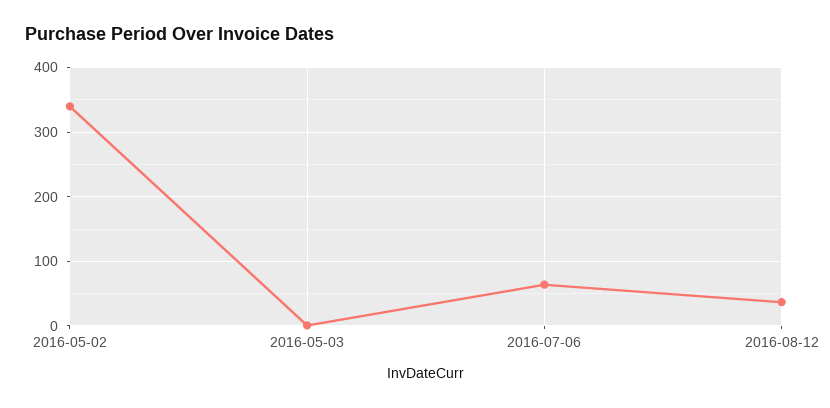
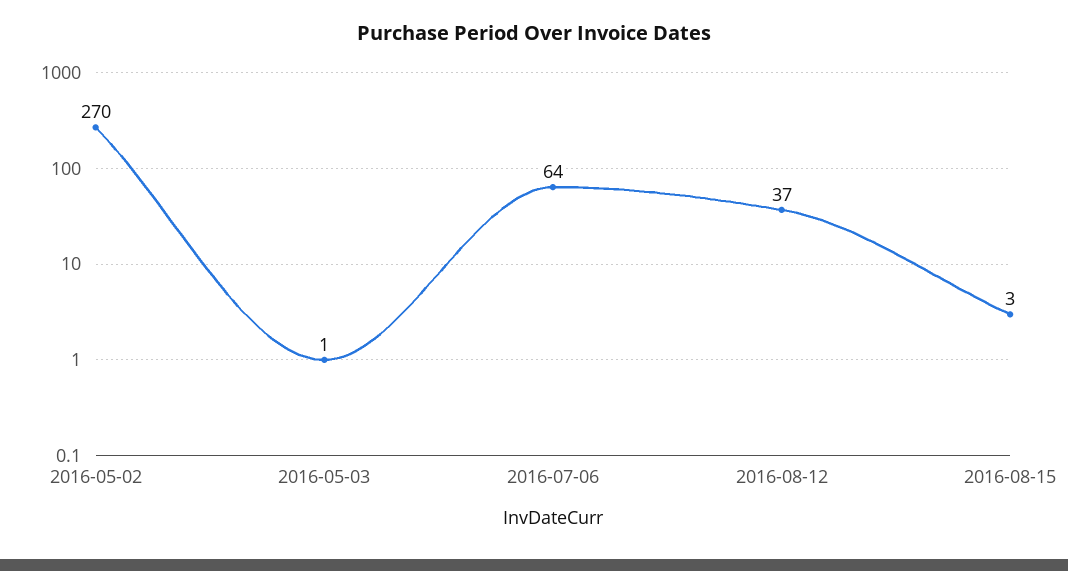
2016-05-02: 340 -> 270
2016-08-15: none -> 3

